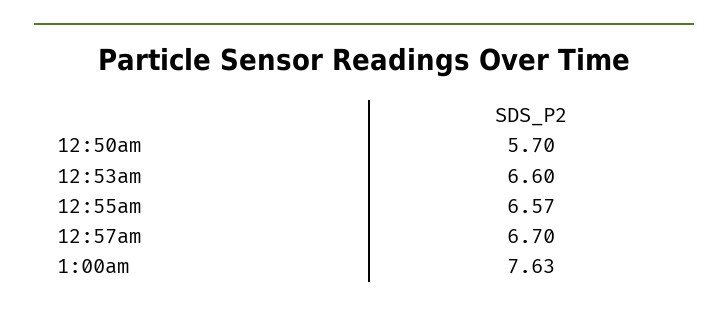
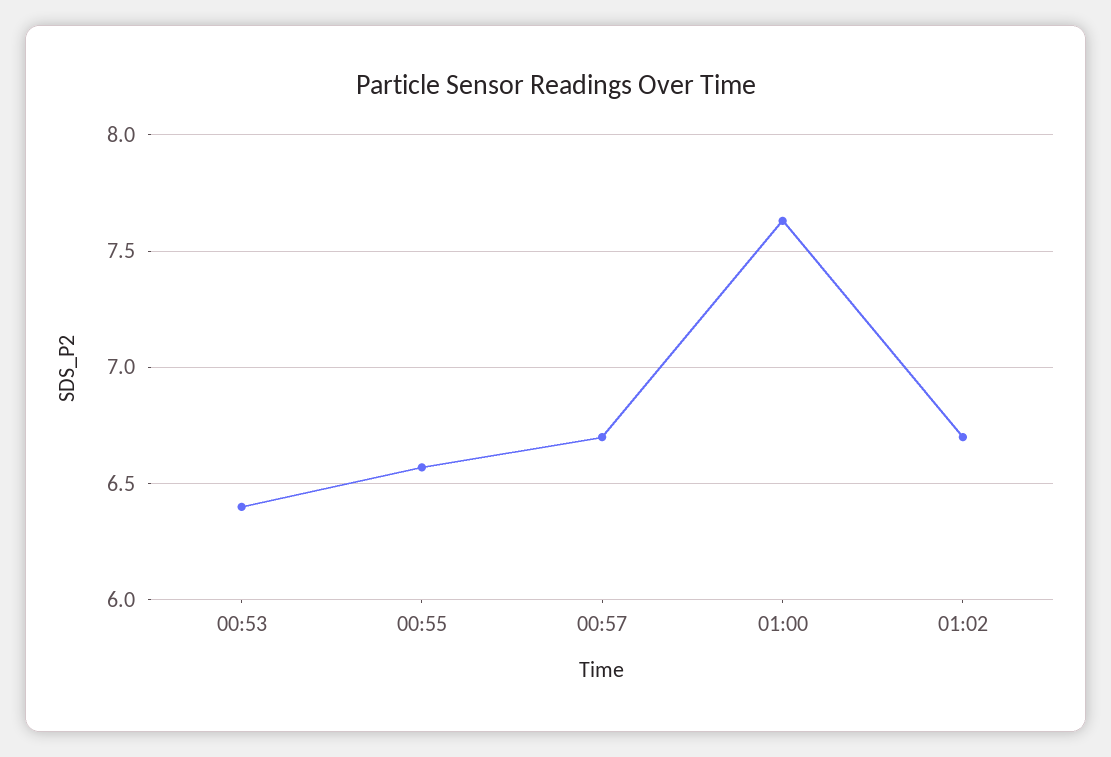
12:50am: 5.7 -> none
12:53am: 6.6 -> 6.4
01:02: none -> 6.7

